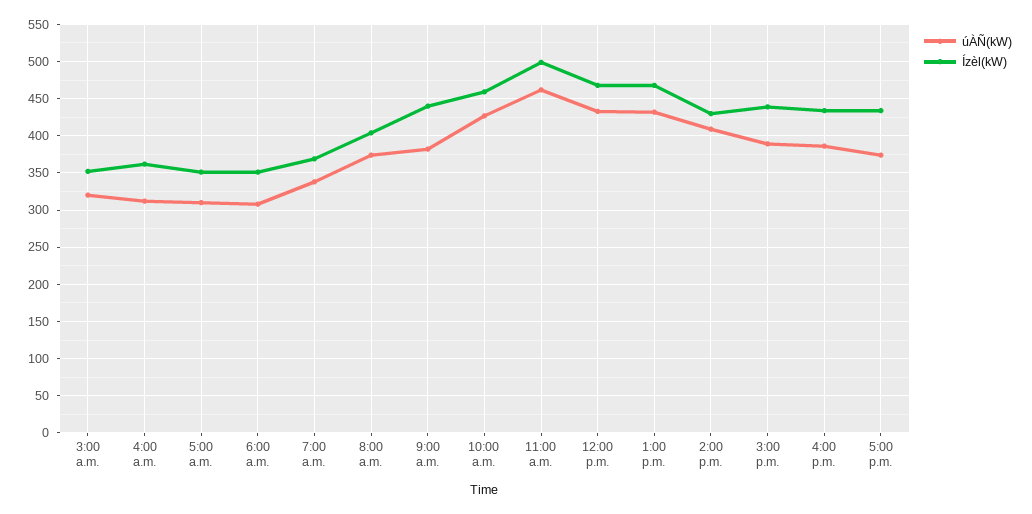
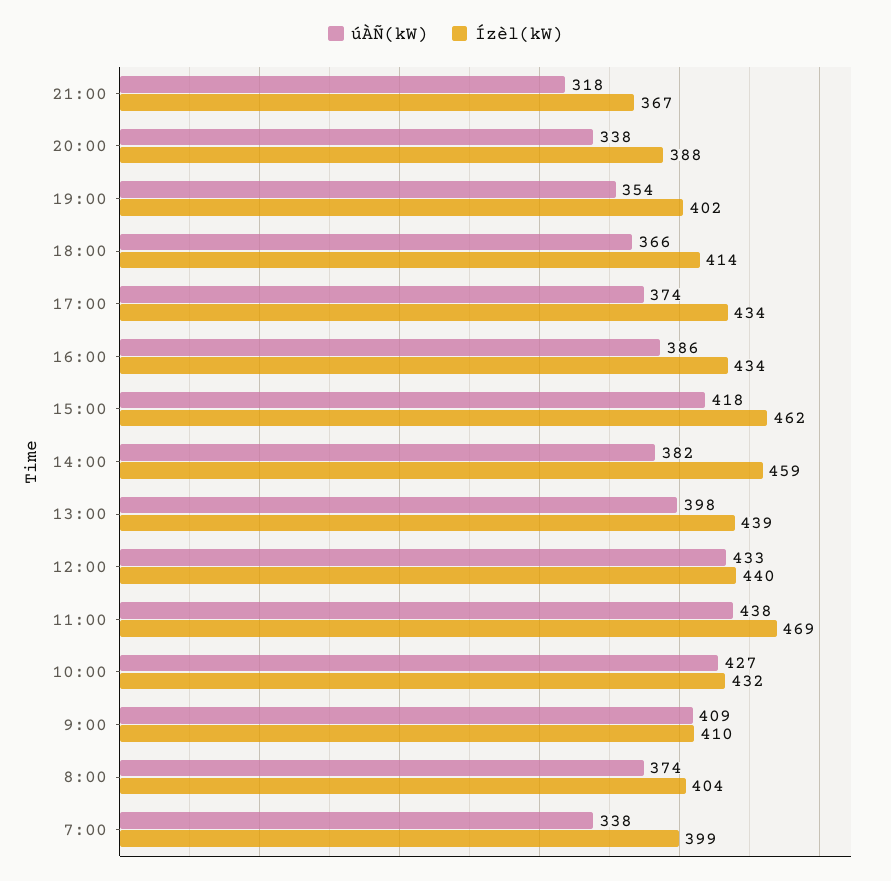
úÀÑ(kW), 3:00 a.m.: 320 -> none
Ízèl(kW), 3:00 a.m.: 350 -> none
úÀÑ(kW), 4:00 a.m.: 310 -> none
Ízèl(kW), 4:00 a.m.: 360 -> none
úÀÑ(kW), 5:00 a.m.: 310 -> none
Ízèl(kW), 5:00 a.m.: 350 -> none
úÀÑ(kW), 6:00 a.m.: 310 -> none
Ízèl(kW), 6:00 a.m.: 350 -> none
Ízèl(kW), 7:00 a.m.: 370 -> 399
úÀÑ(kW), 9:00 a.m.: 380 -> 409
Ízèl(kW), 9:00 a.m.: 440 -> 410
Ízèl(kW), 10:00 a.m.: 460 -> 432
úÀÑ(kW), 11:00 a.m.: 460 -> 438
Ízèl(kW), 11:00 a.m.: 500 -> 469
Ízèl(kW), 12:00 p.m.: 470 -> 440
úÀÑ(kW), 1:00 p.m.: 430 -> 398
Ízèl(kW), 1:00 p.m.: 470 -> 439
úÀÑ(kW), 2:00 p.m.: 410 -> 382
Ízèl(kW), 2:00 p.m.: 430 -> 459
úÀÑ(kW), 3:00 p.m.: 390 -> 418
Ízèl(kW), 3:00 p.m.: 440 -> 462
úÀÑ(kW), 21:00: none -> 318
Ízèl(kW), 21:00: none -> 367
úÀÑ(kW), 20:00: none -> 338
Ízèl(kW), 20:00: none -> 388
úÀÑ(kW), 19:00: none -> 354
Ízèl(kW), 19:00: none -> 402
úÀÑ(kW), 18:00: none -> 366
Ízèl(kW), 18:00: none -> 414

